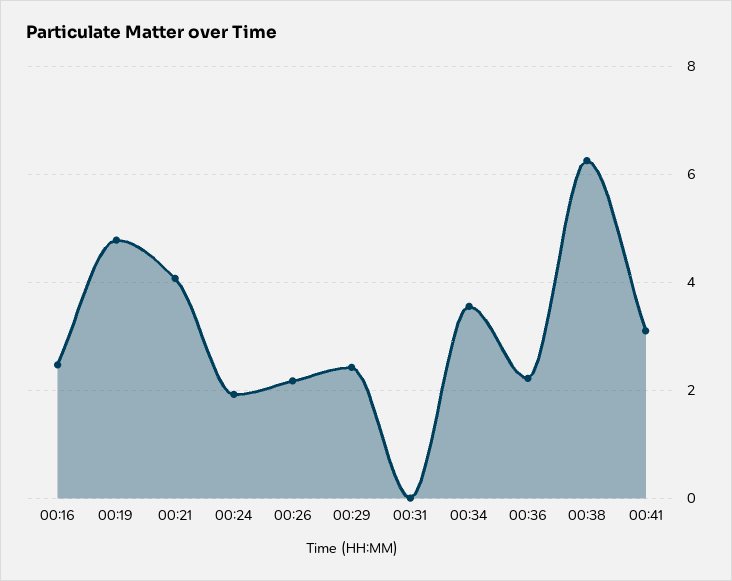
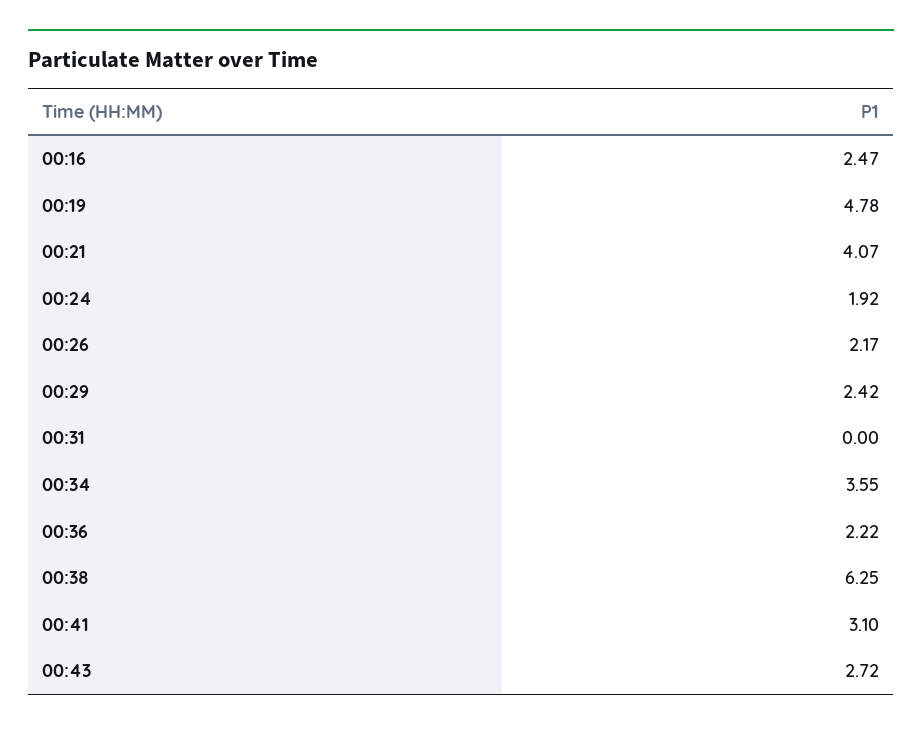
00:43: none -> 2.72

